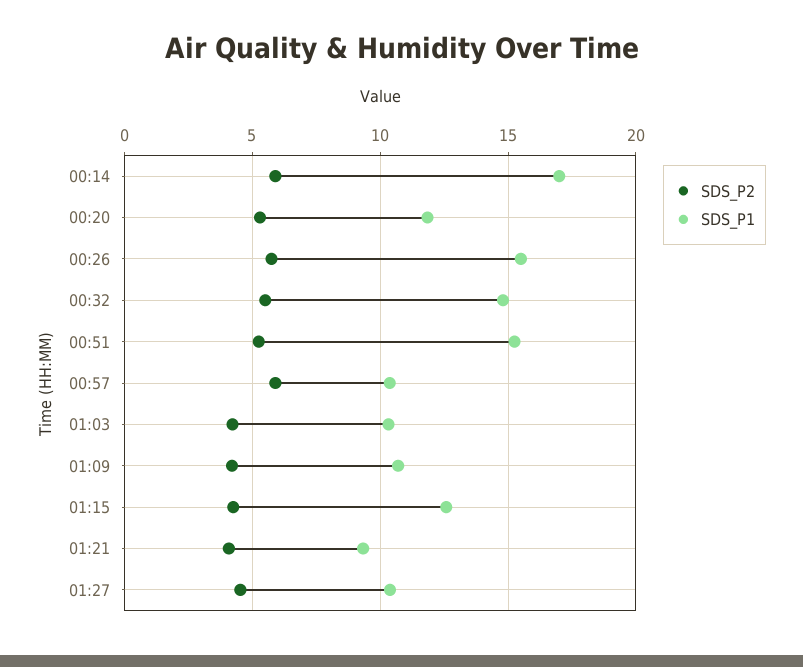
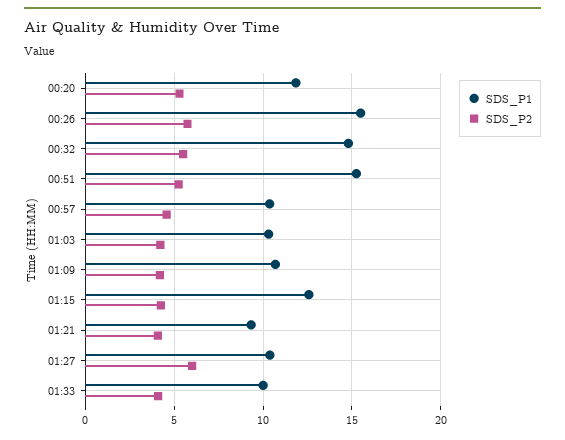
SDS_P2, 00:14: 6 -> none
SDS_P1, 00:14: 17 -> none
SDS_P2, 00:57: 6 -> 4.5
SDS_P2, 01:27: 4.5 -> 6
SDS_P1, 01:33: none -> 10
SDS_P2, 01:33: none -> 4

